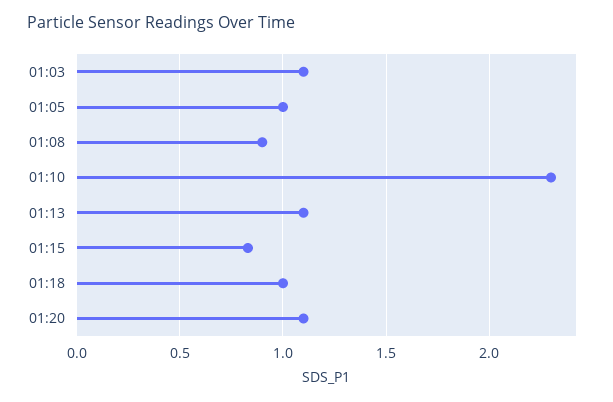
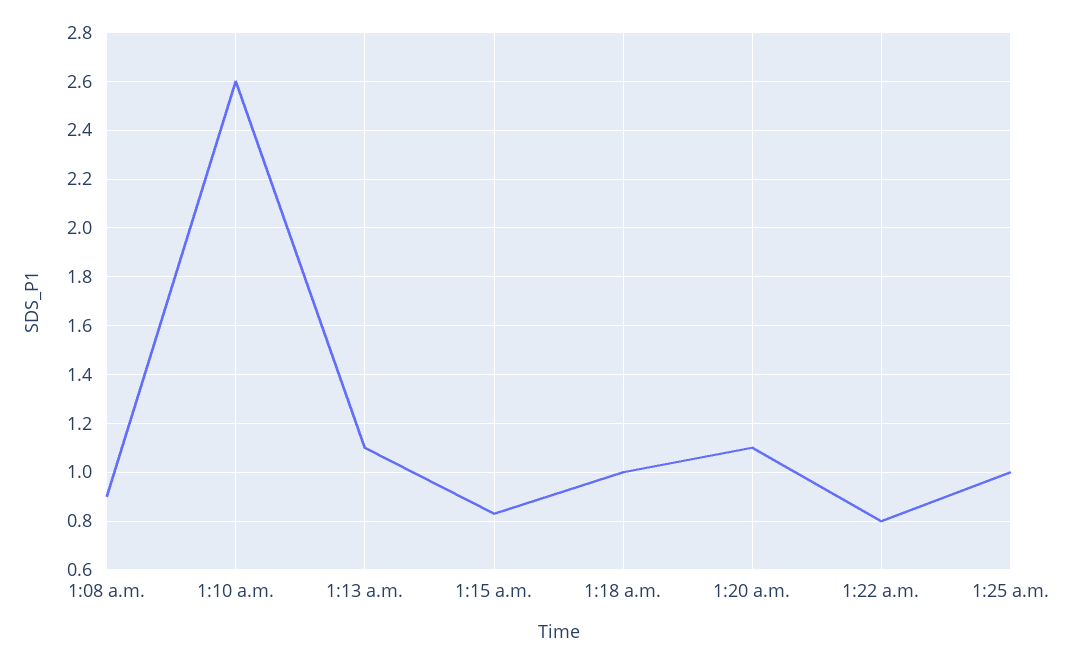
01:03: 1.1 -> none
01:05: 1 -> none
01:10: 2.3 -> 2.6
1:22 a.m.: none -> 0.8
1:25 a.m.: none -> 1

